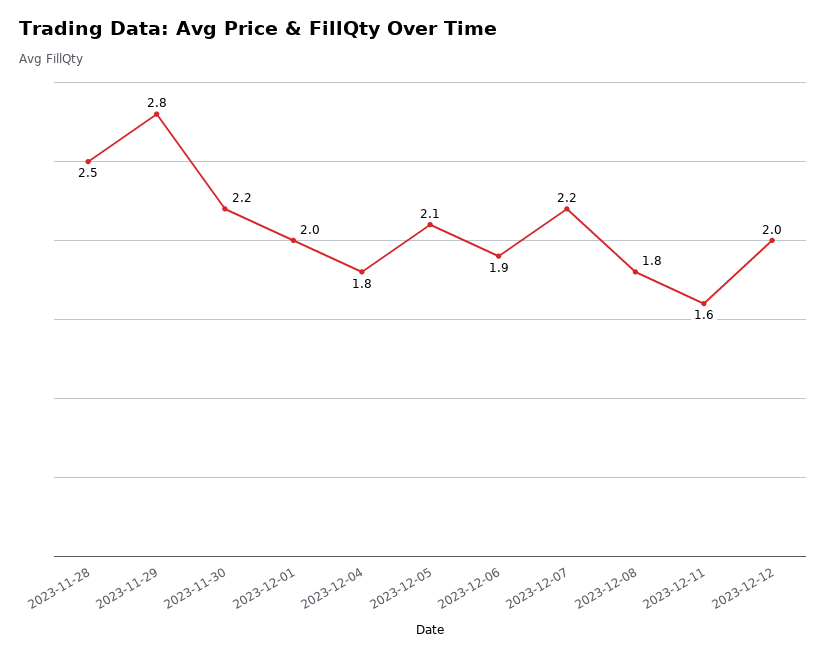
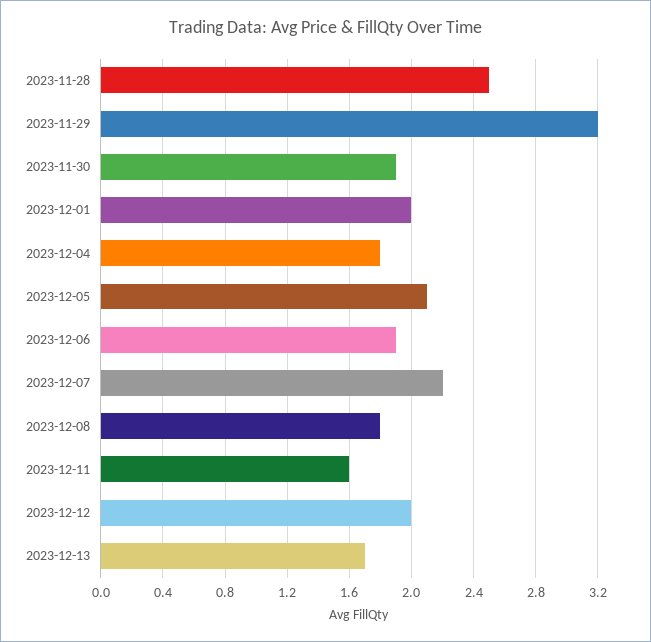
2023-11-29: 2.8 -> 3.2
2023-11-30: 2.2 -> 1.9
2023-12-13: none -> 1.7

